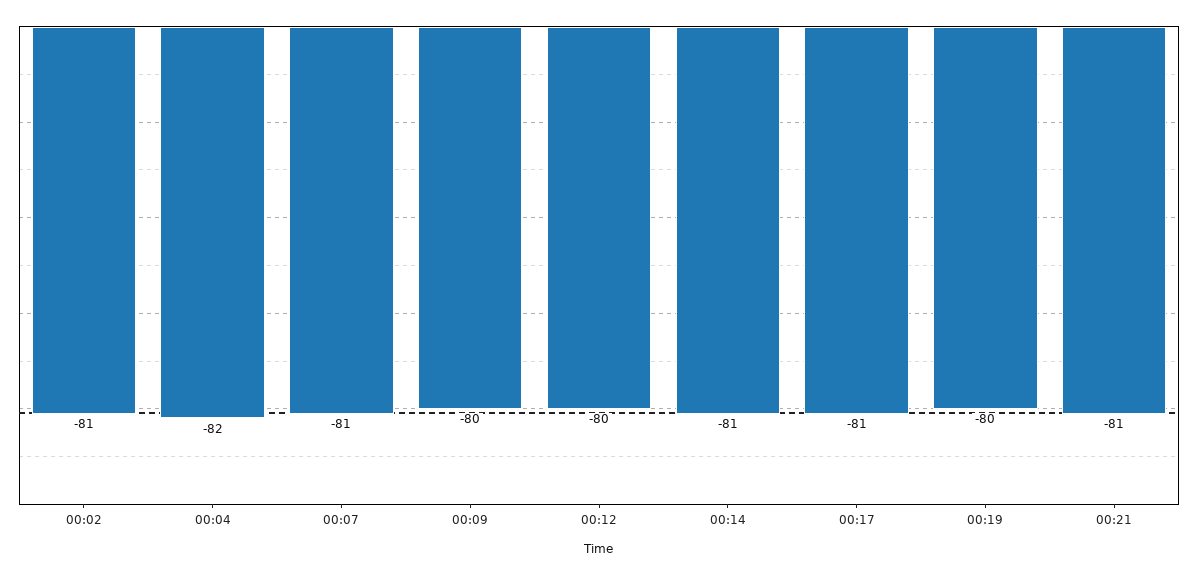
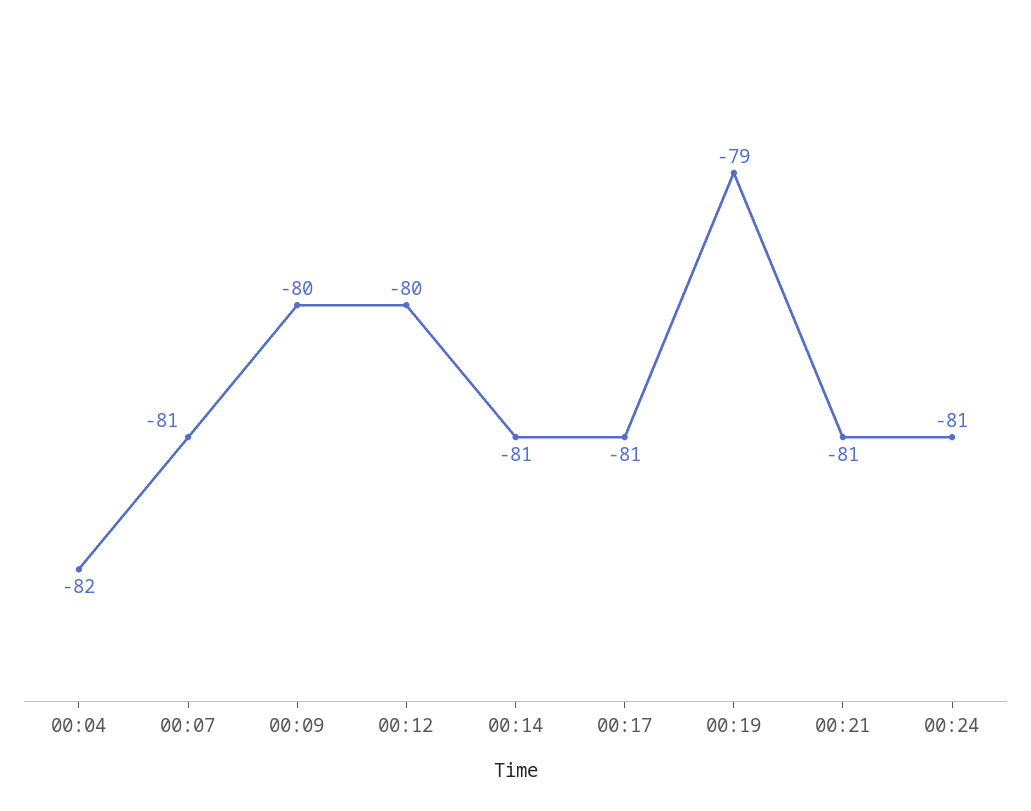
00:02: -81 -> none
00:19: -80 -> -79
00:24: none -> -81

